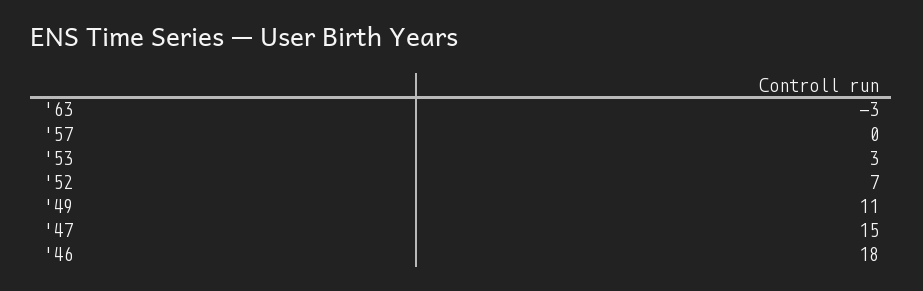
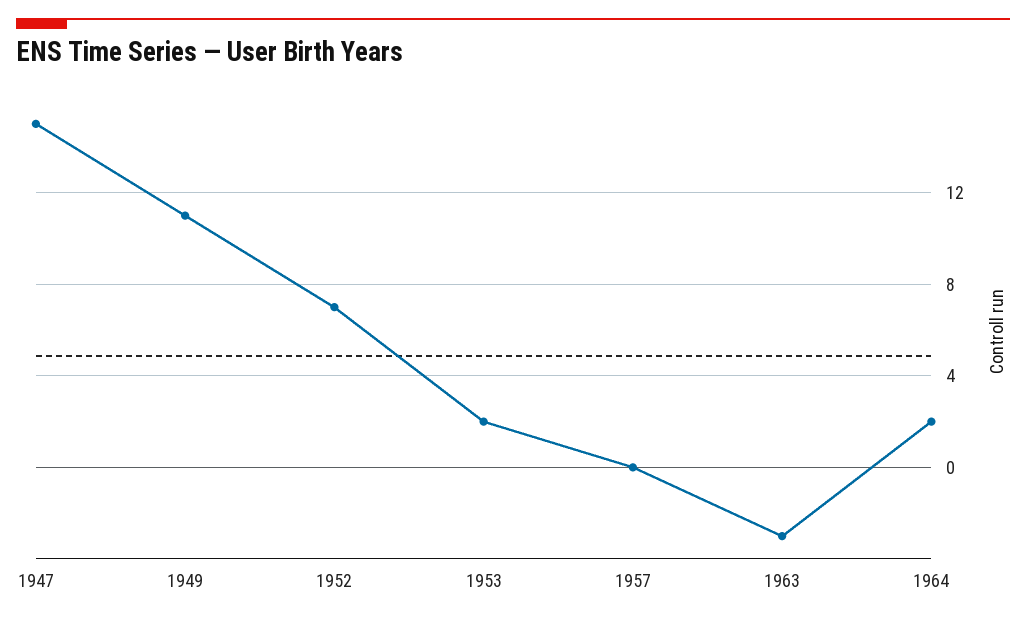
'53: 3 -> 2
'46: 18 -> none
1964: none -> 2

